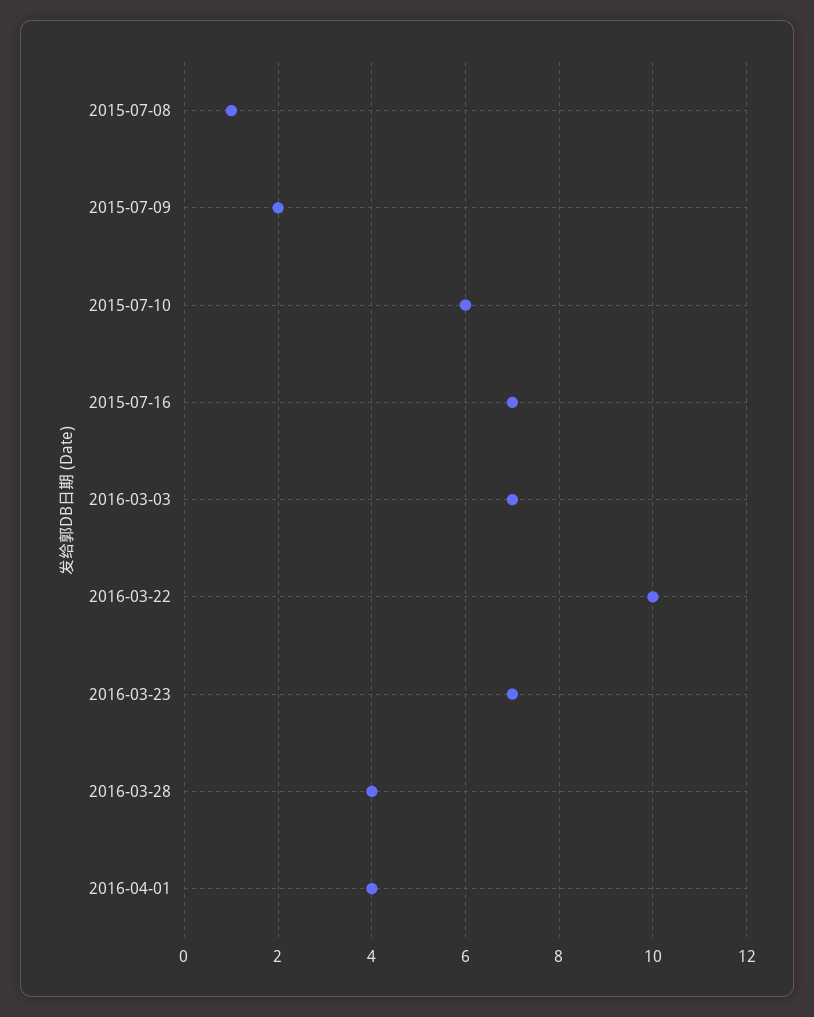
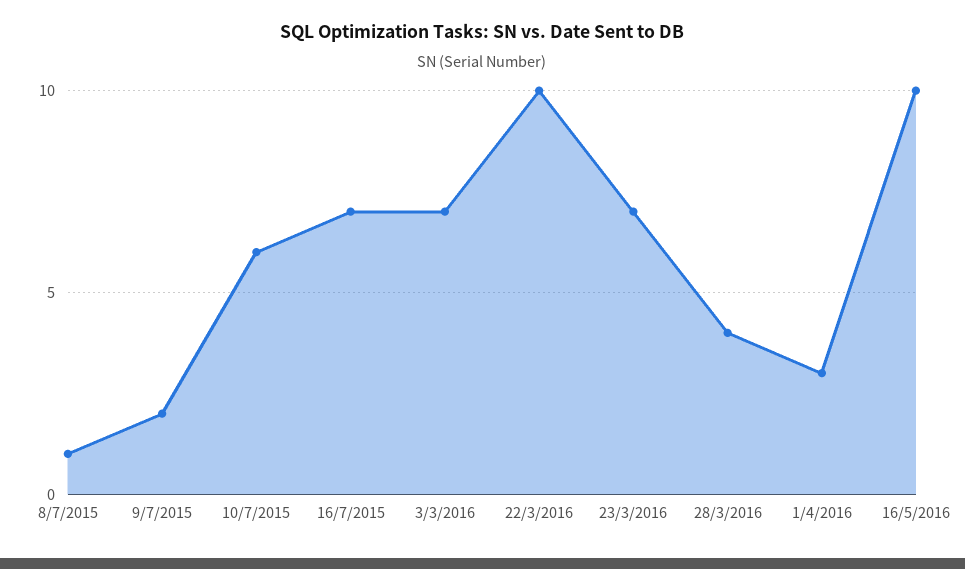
2016-04-01: 4 -> 3
16/5/2016: none -> 10

